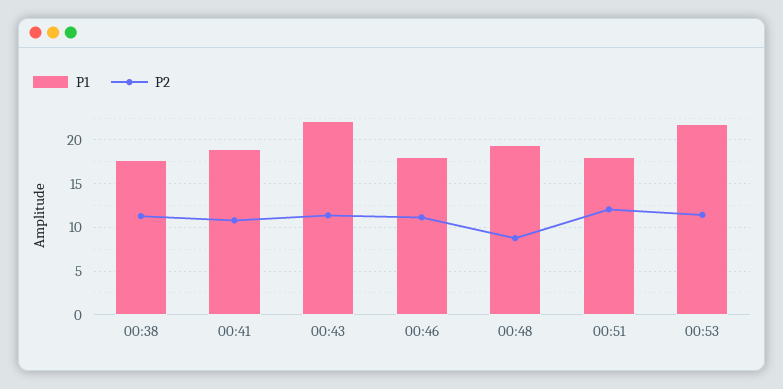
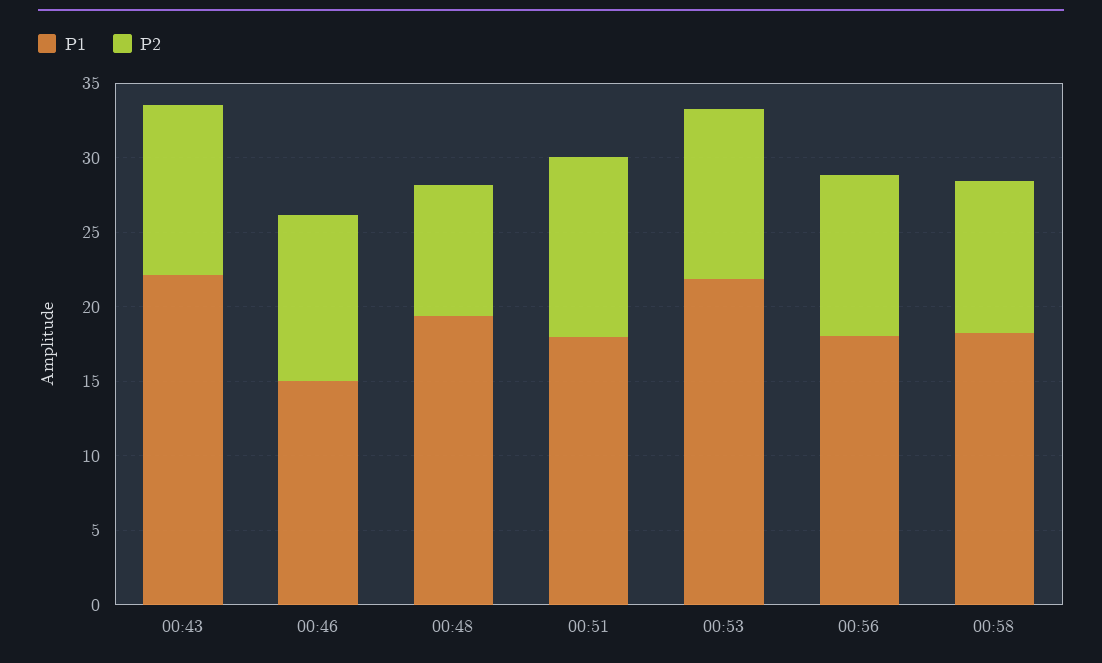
P1, 00:38: 18 -> none
P2, 00:38: 11 -> none
P1, 00:41: 19 -> none
P2, 00:41: 11 -> none
P1, 00:46: 18 -> 15
P1, 00:56: none -> 18
P2, 00:56: none -> 11
P1, 00:58: none -> 18
P2, 00:58: none -> 10

